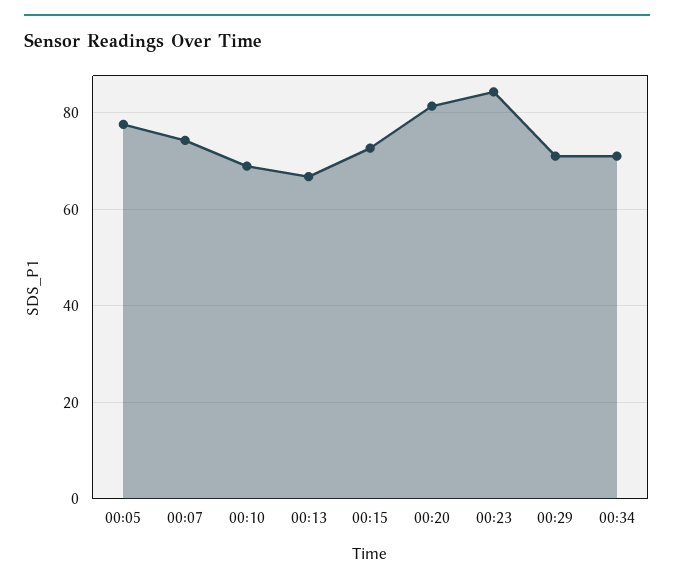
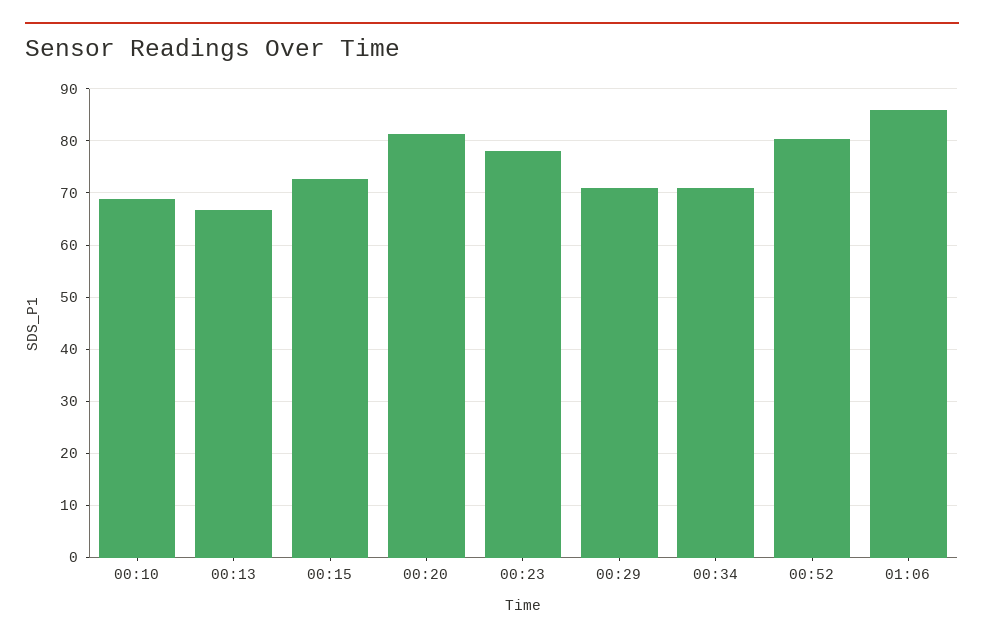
00:05: 78 -> none
00:07: 74 -> none
00:23: 84 -> 78
00:52: none -> 80
01:06: none -> 86

